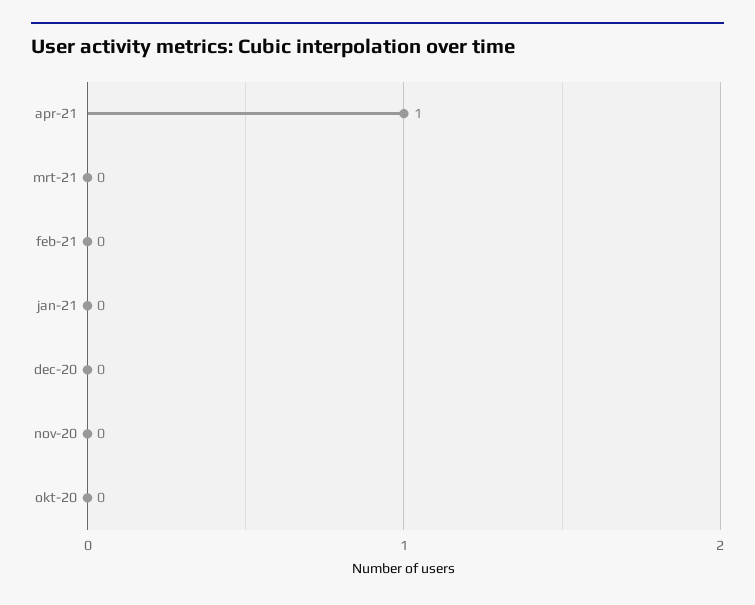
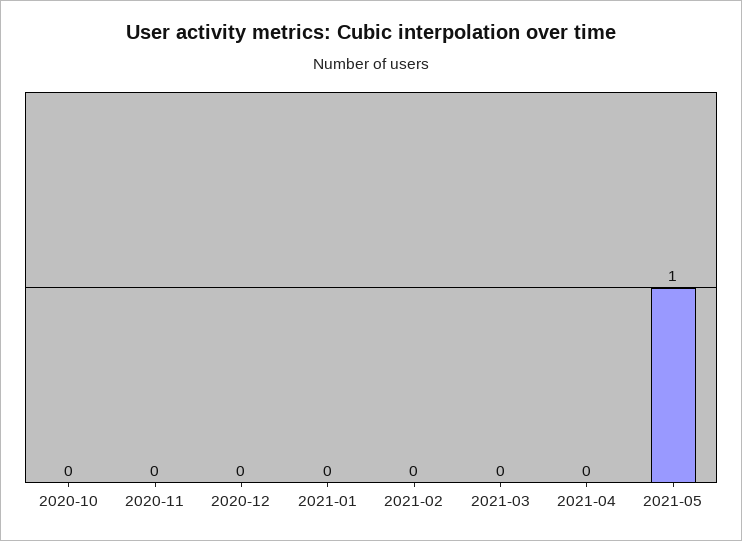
apr-21: 1 -> 0
2021-05: none -> 1

